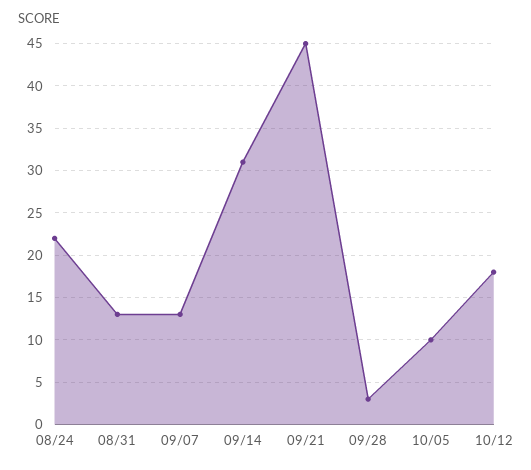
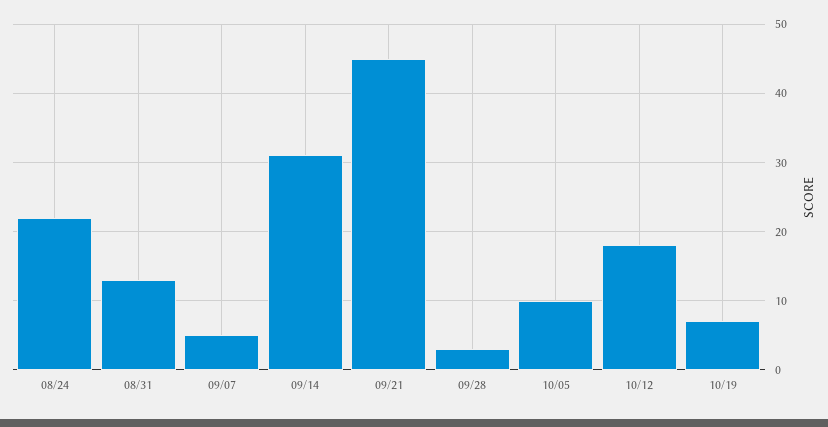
09/07: 13 -> 5
10/19: none -> 7

